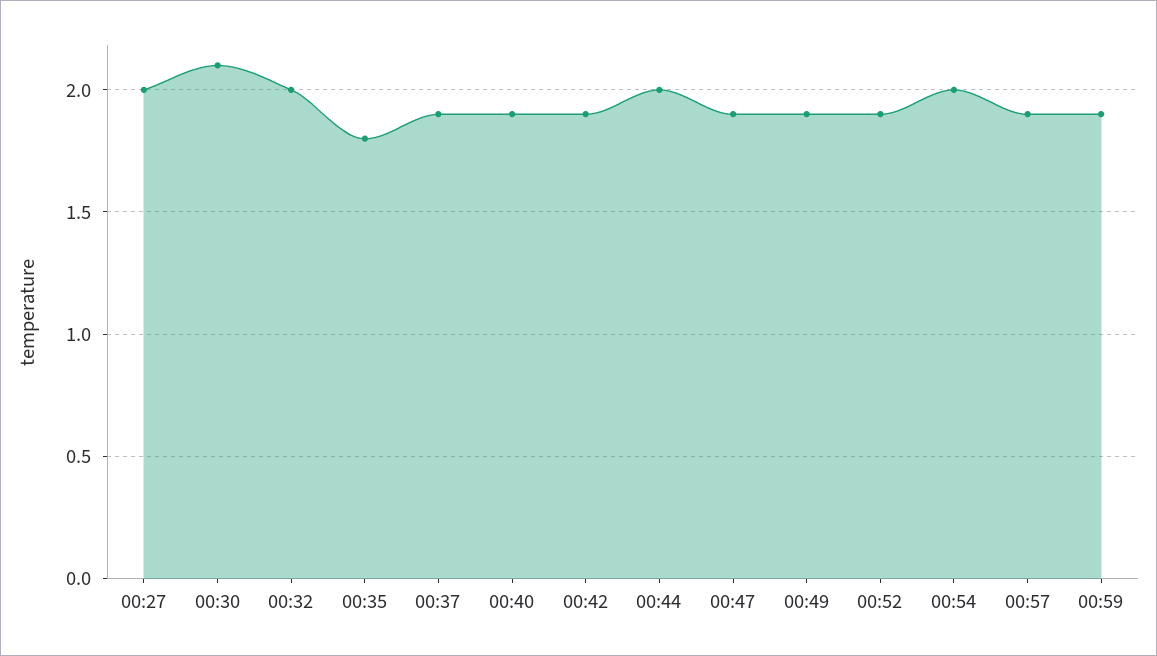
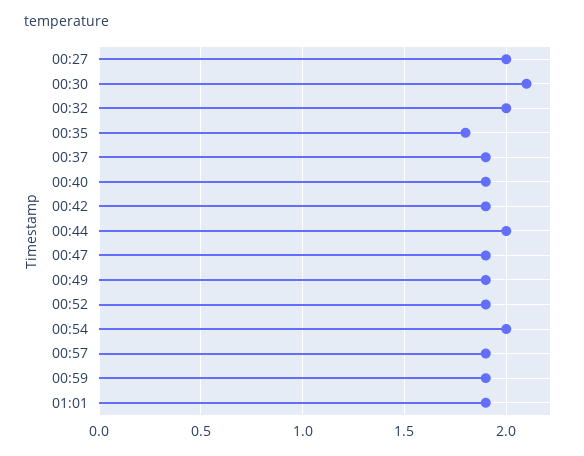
01:01: none -> 1.9

